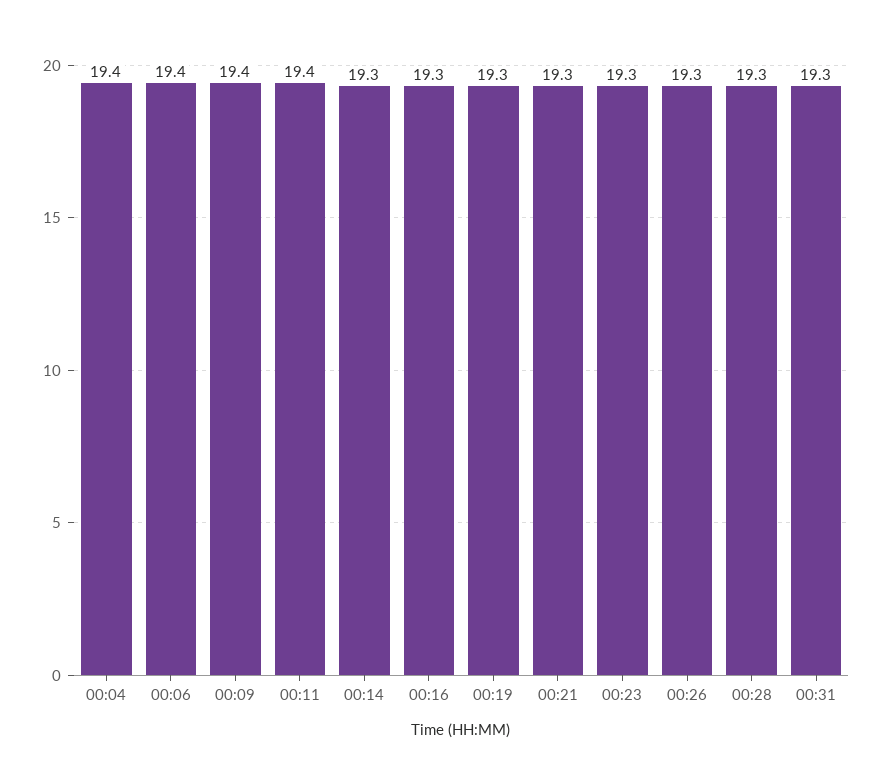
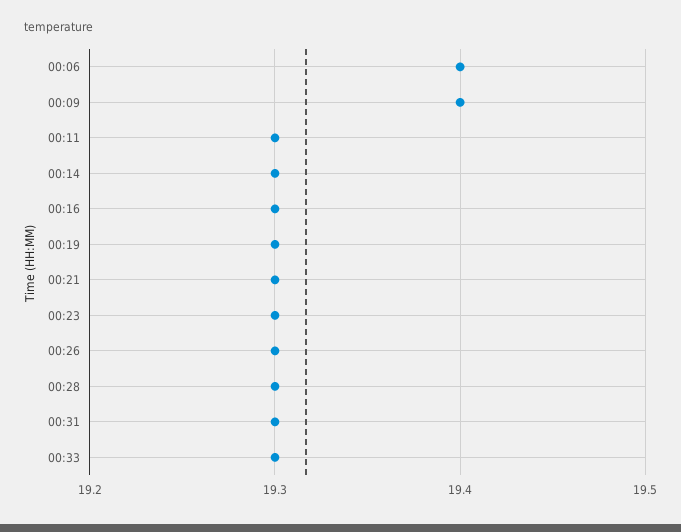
00:04: 19.4 -> none
00:11: 19.4 -> 19.3
00:33: none -> 19.3

